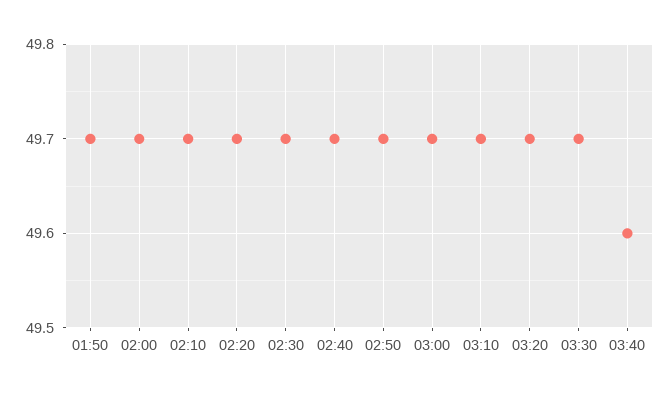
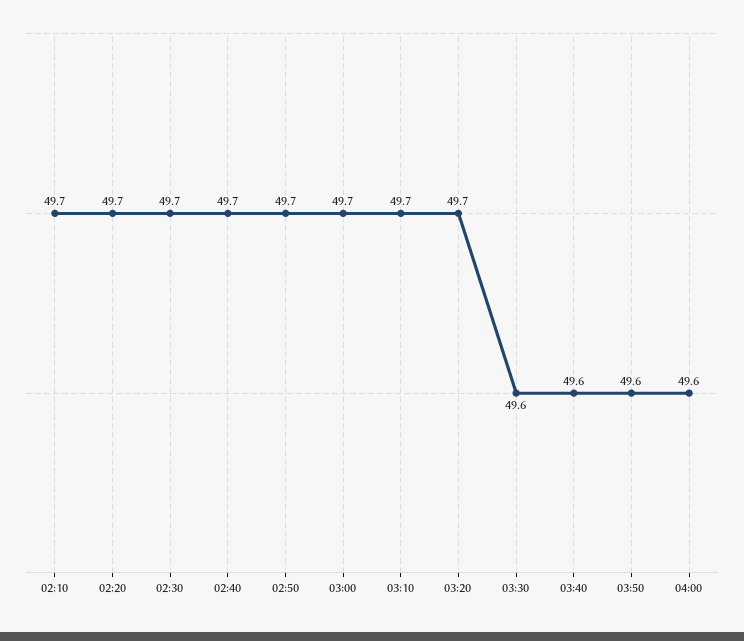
01:50: 49.7 -> none
02:00: 49.7 -> none
03:30: 49.7 -> 49.6
03:50: none -> 49.6
04:00: none -> 49.6

